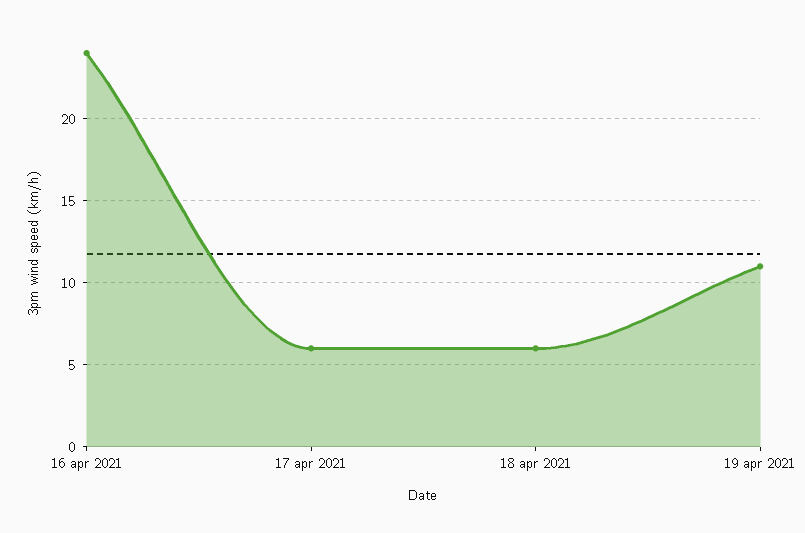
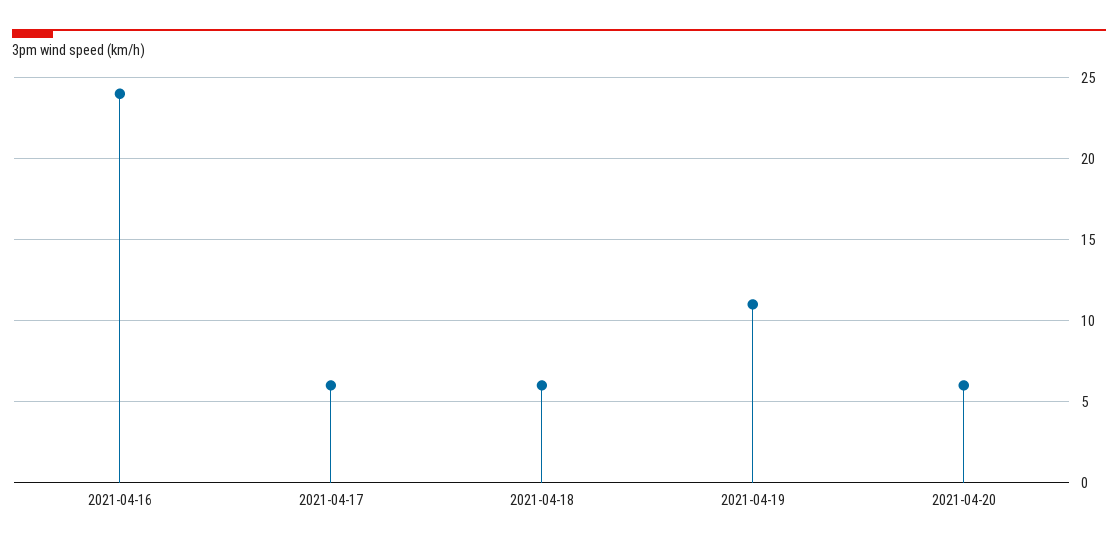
2021-04-20: none -> 6

